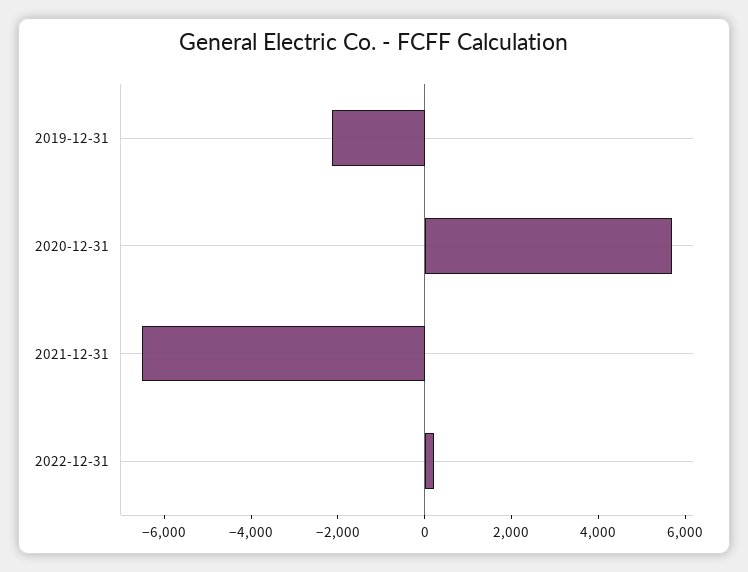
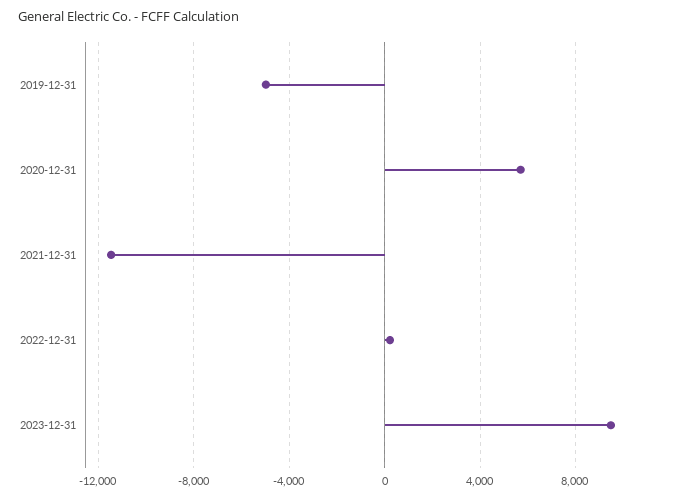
2019-12-31: -2000 -> -5000
2021-12-31: -6500 -> -11500
2023-12-31: none -> 9500

